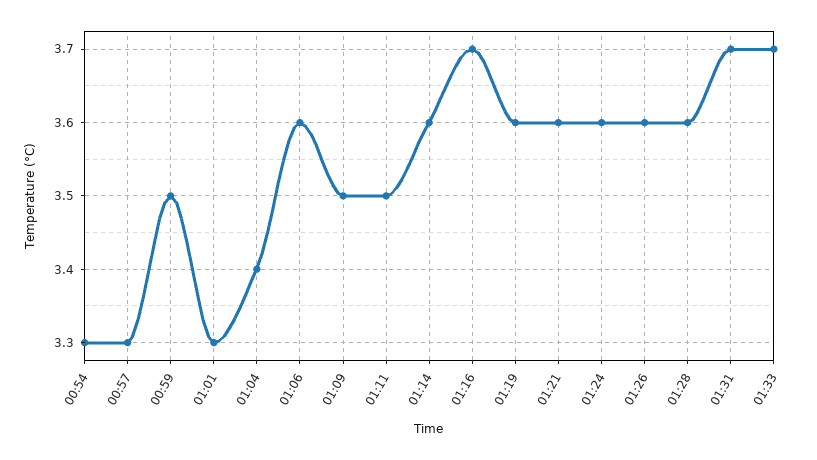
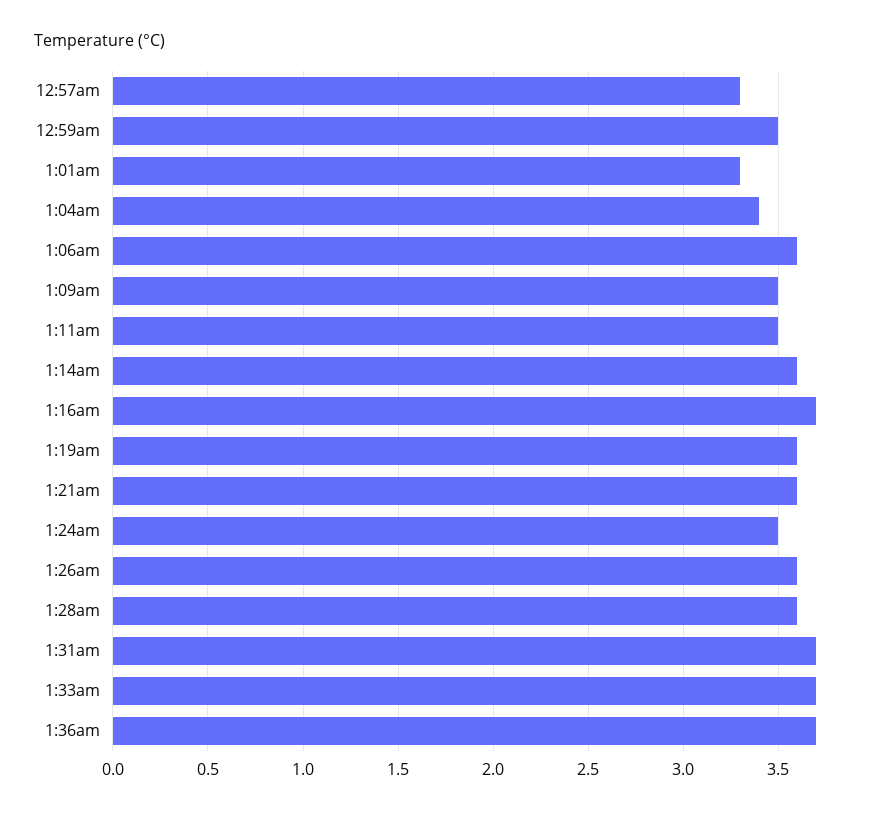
00:54: 3.3 -> none
01:24: 3.6 -> 3.5
1:36am: none -> 3.7

